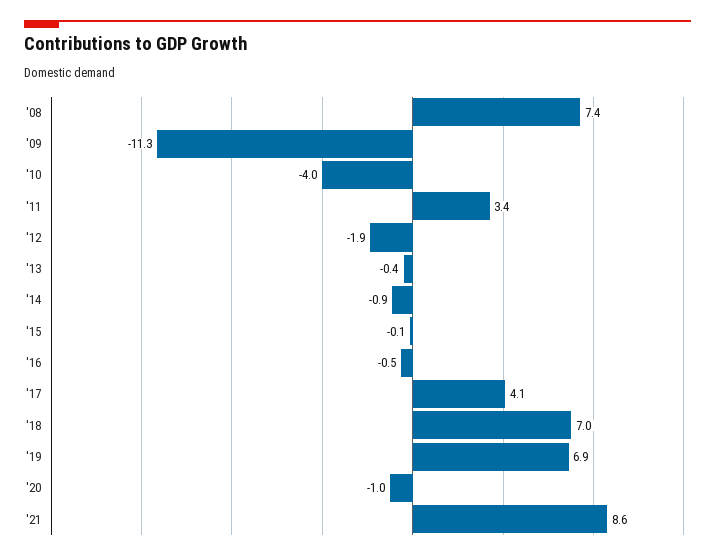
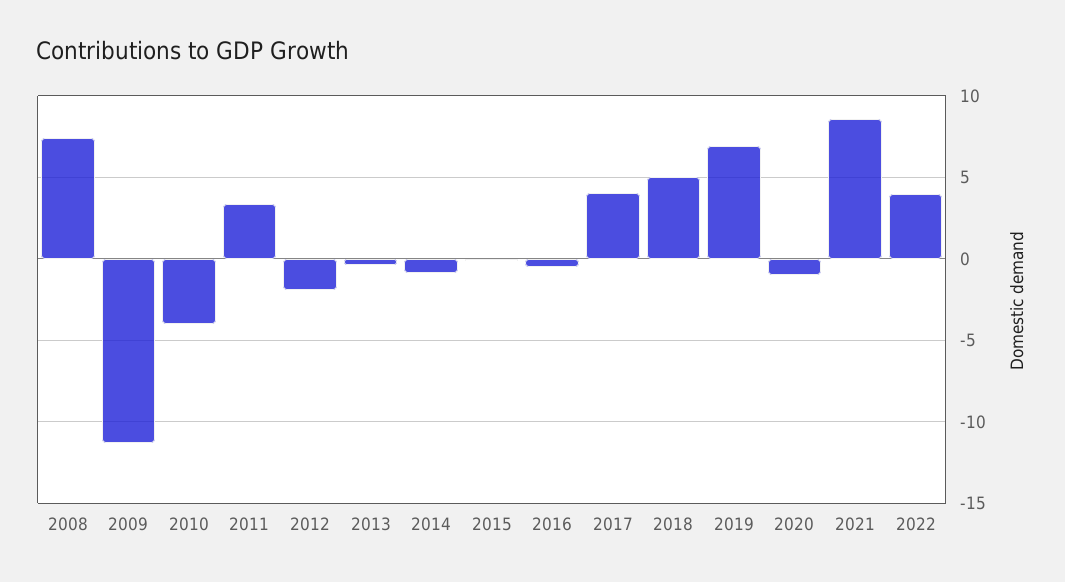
'18: 7 -> 5
2022: none -> 4

